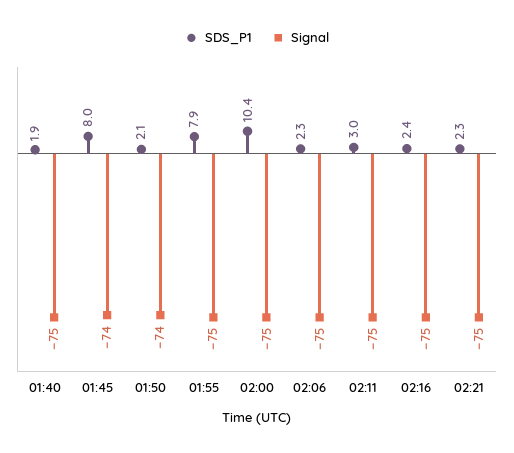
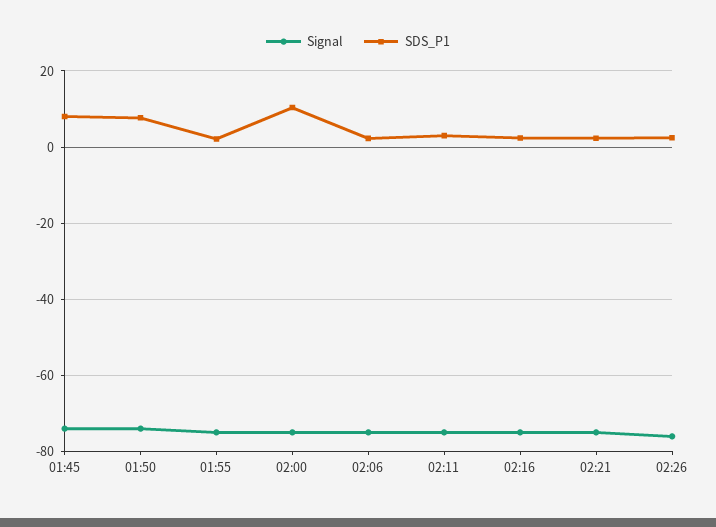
SDS_P1, 01:40: 1.9 -> none
Signal, 01:40: -75 -> none
SDS_P1, 01:50: 2.1 -> 8
SDS_P1, 01:55: 7.9 -> 2
Signal, 02:26: none -> -76
SDS_P1, 02:26: none -> 2

